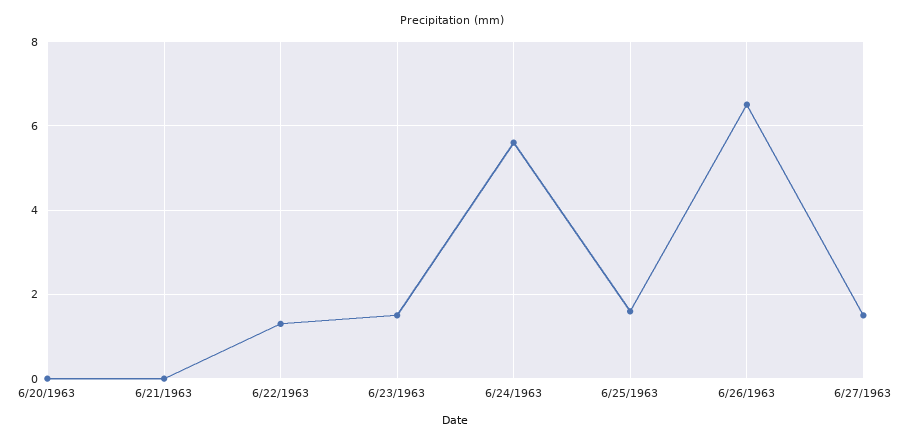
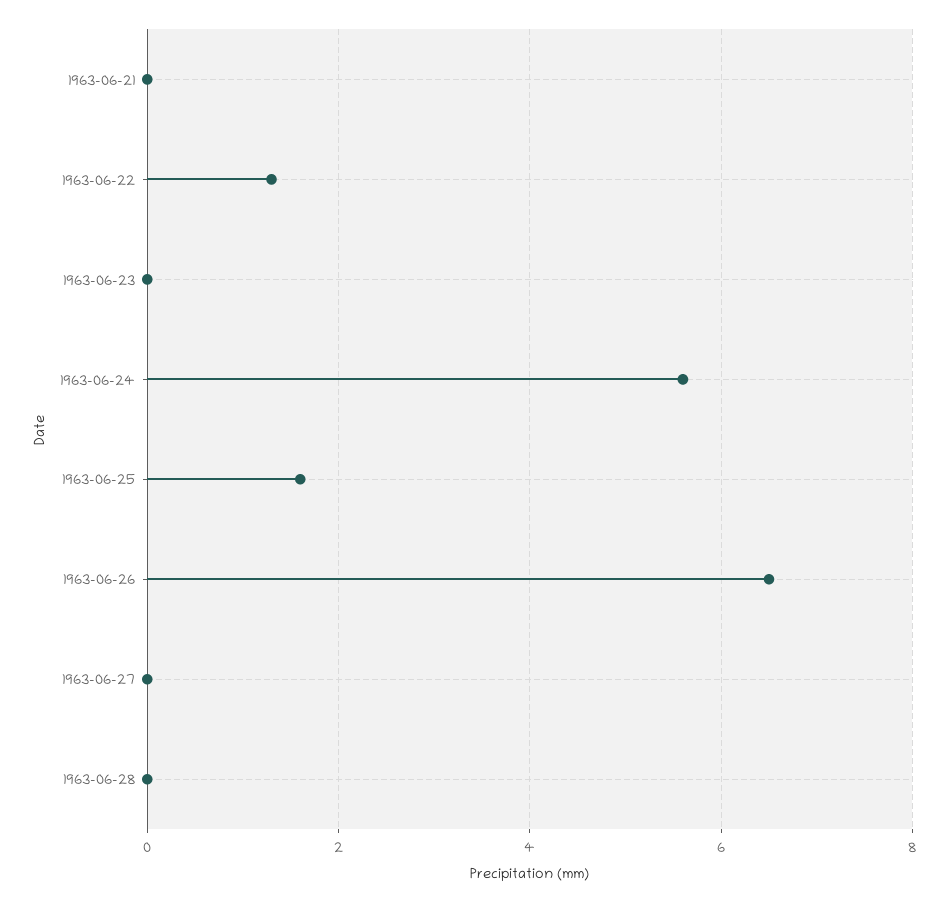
6/20/1963: 0 -> none
6/23/1963: 1.5 -> 0
6/27/1963: 1.5 -> 0
1963-06-28: none -> 0

